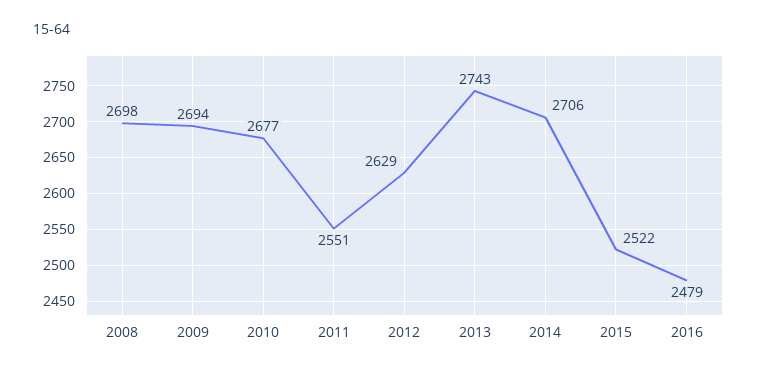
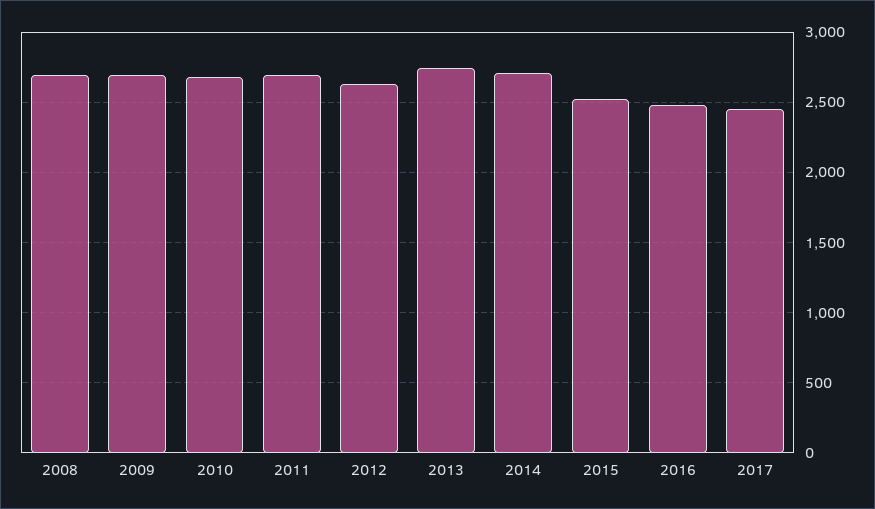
2011: 2551 -> 2700
2017: none -> 2450

